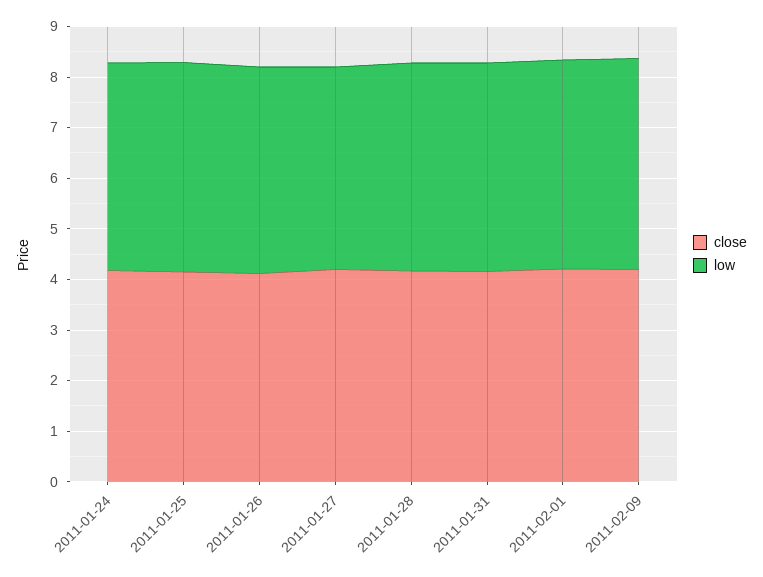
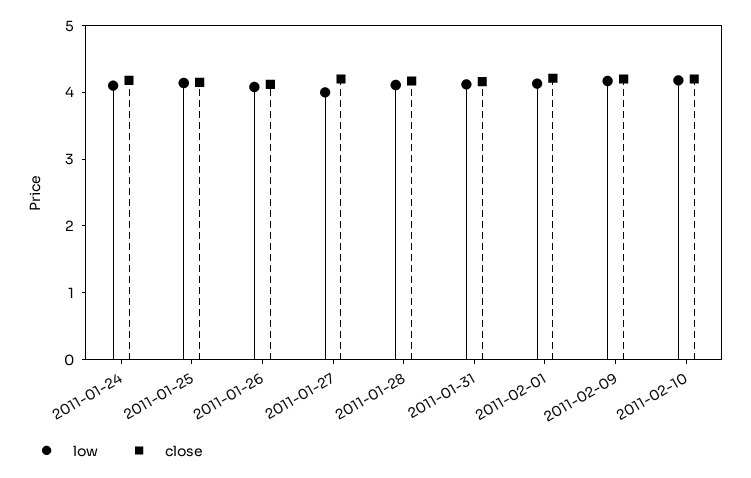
low, 2011-02-10: none -> 4.2
close, 2011-02-10: none -> 4.2

